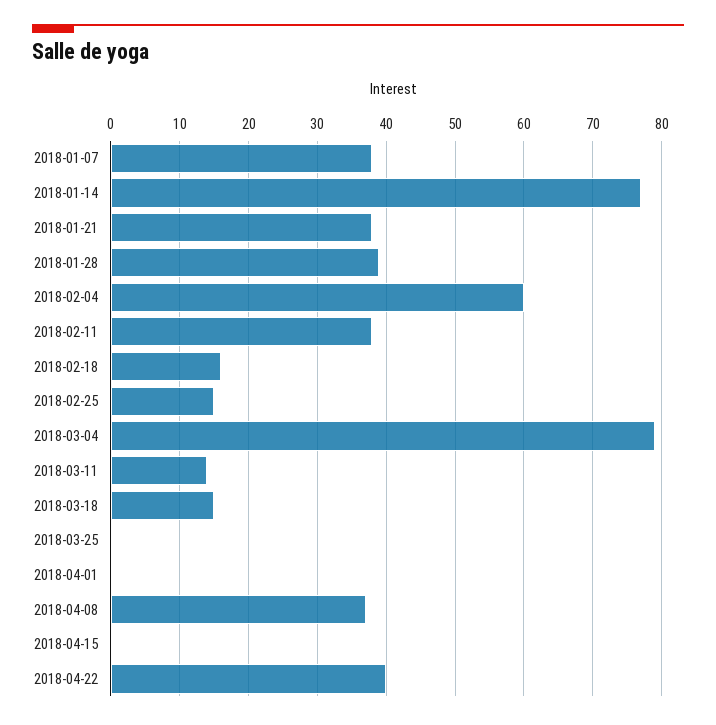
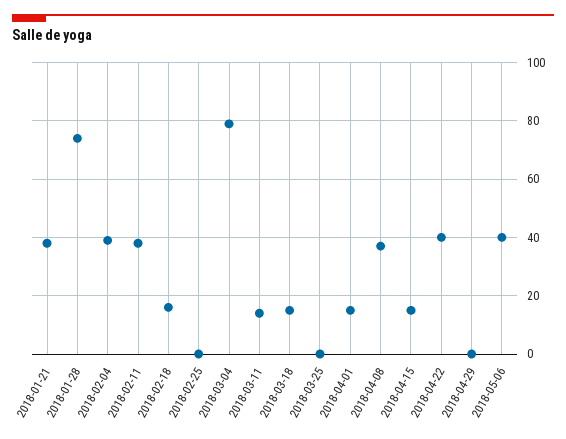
2018-01-07: 38 -> none
2018-01-14: 77 -> none
2018-01-28: 39 -> 75
2018-02-04: 60 -> 40
2018-02-25: 15 -> 0
2018-04-01: 0 -> 15
2018-04-15: 0 -> 15
2018-04-29: none -> 0
2018-05-06: none -> 40

